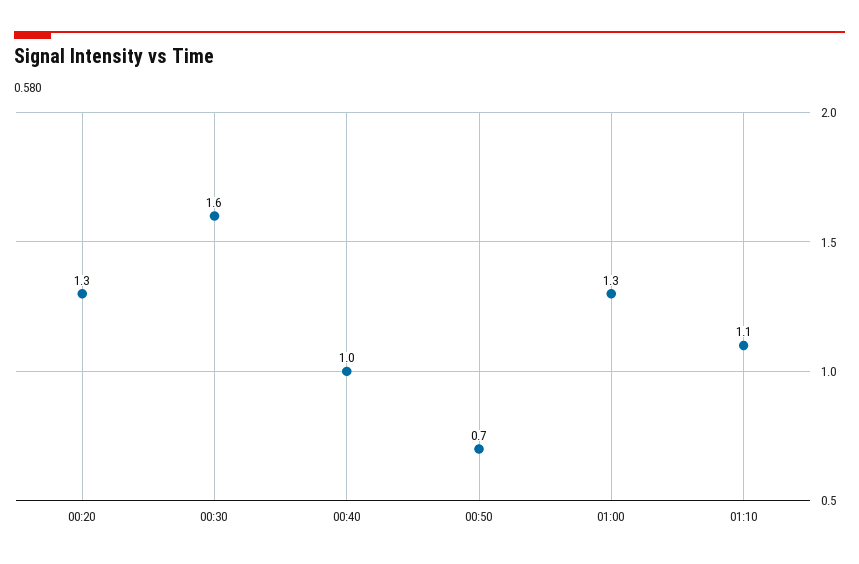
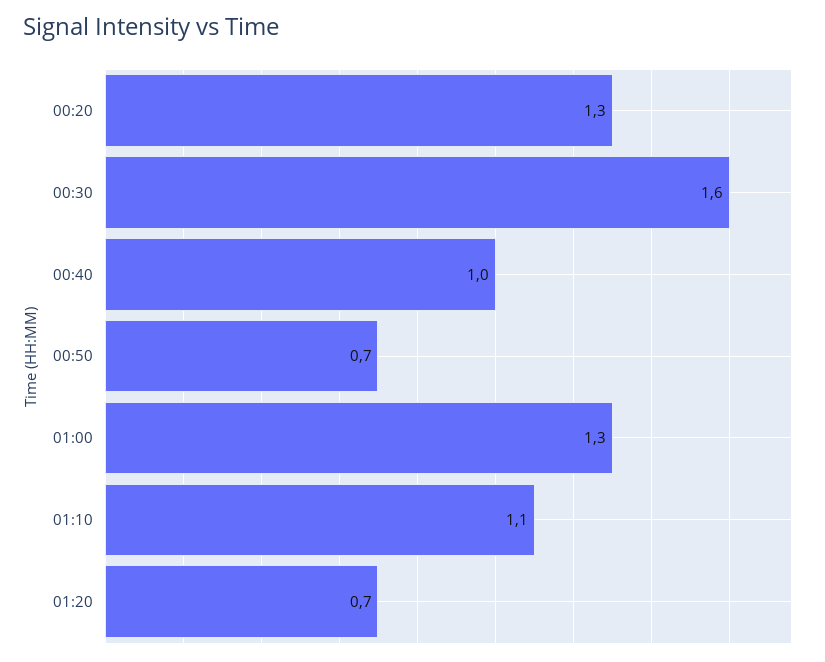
01:20: none -> 0.7

